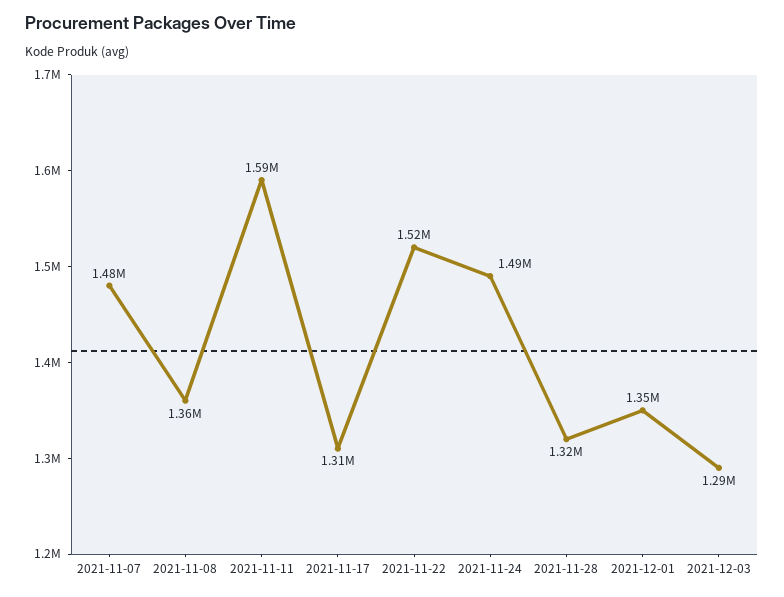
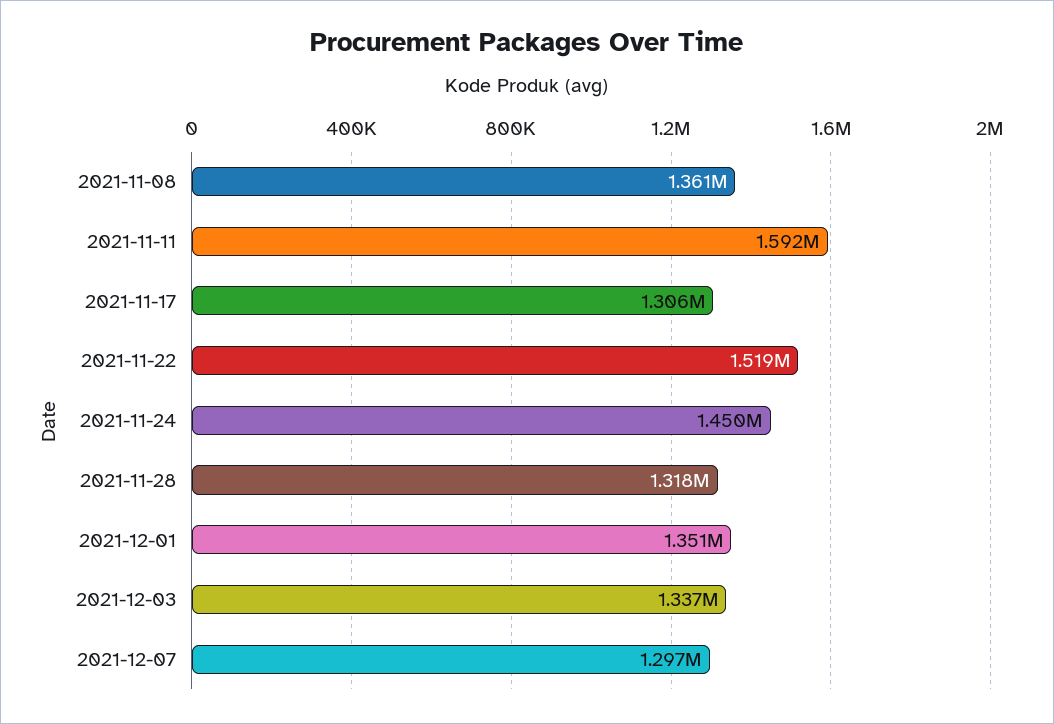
2021-11-07: 1480000 -> none
2021-11-24: 1490000 -> 1450000
2021-12-03: 1290000 -> 1337000
2021-12-07: none -> 1297000

